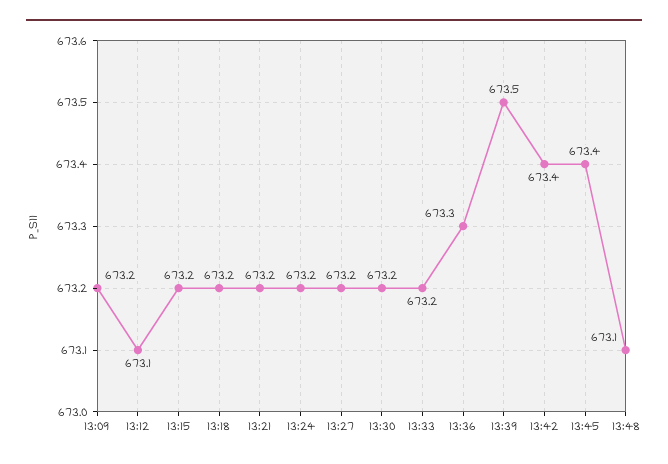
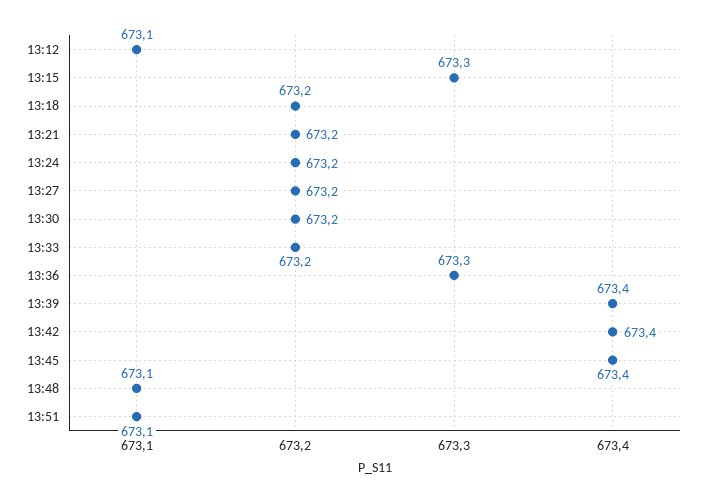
13:09: 673.2 -> none
13:15: 673.2 -> 673.3
13:39: 673.5 -> 673.4
13:51: none -> 673.1

